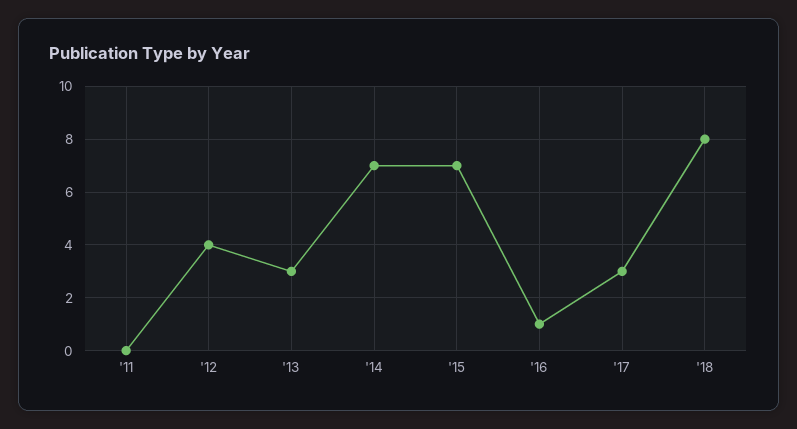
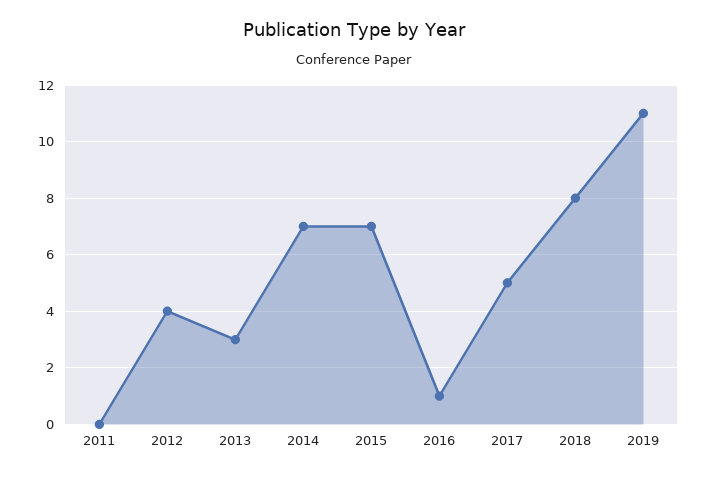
'17: 3 -> 5
2019: none -> 11

